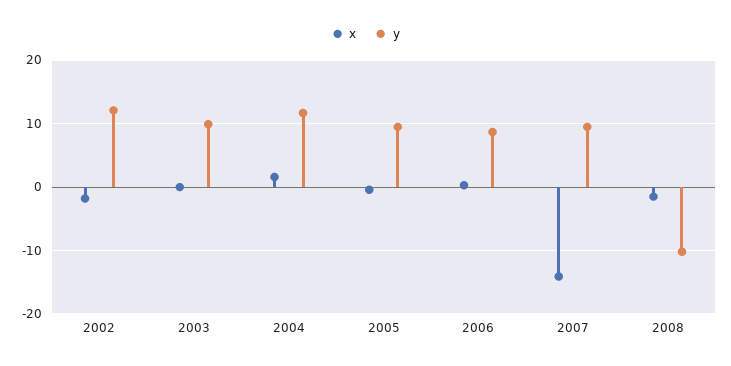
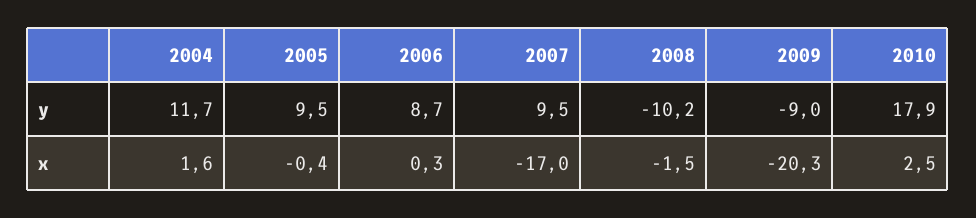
x, 2002: -2 -> none
y, 2002: 12 -> none
x, 2003: 0 -> none
y, 2003: 10 -> none
x, 2007: -14 -> -17
y, 2009: none -> -9
y, 2010: none -> 17.9
x, 2009: none -> -20.3
x, 2010: none -> 2.5

